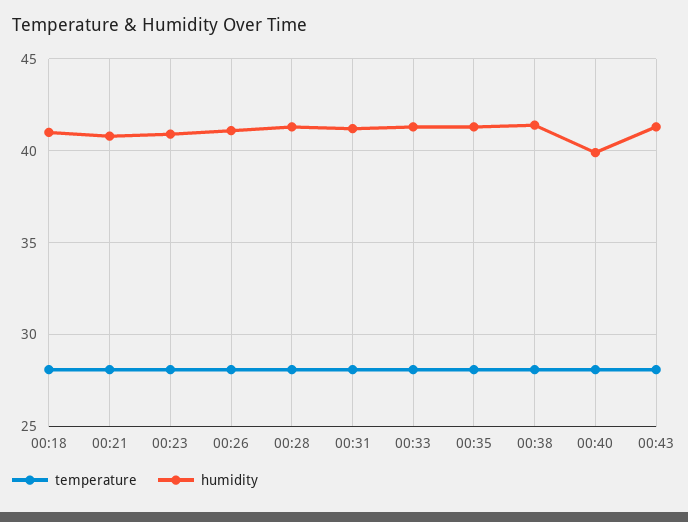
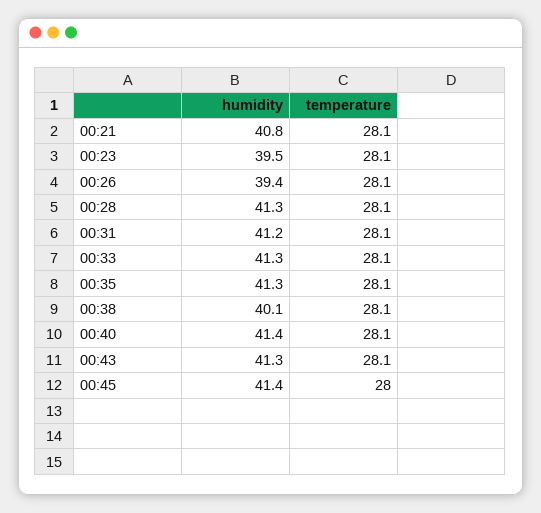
temperature, 00:18: 28 -> none
humidity, 00:18: 41 -> none
humidity, 00:23: 41 -> 39.5
humidity, 00:26: 41 -> 39.4
humidity, 00:38: 41.5 -> 40.1
humidity, 00:40: 40 -> 41.4
humidity, 00:45: none -> 41.4
temperature, 00:45: none -> 28

